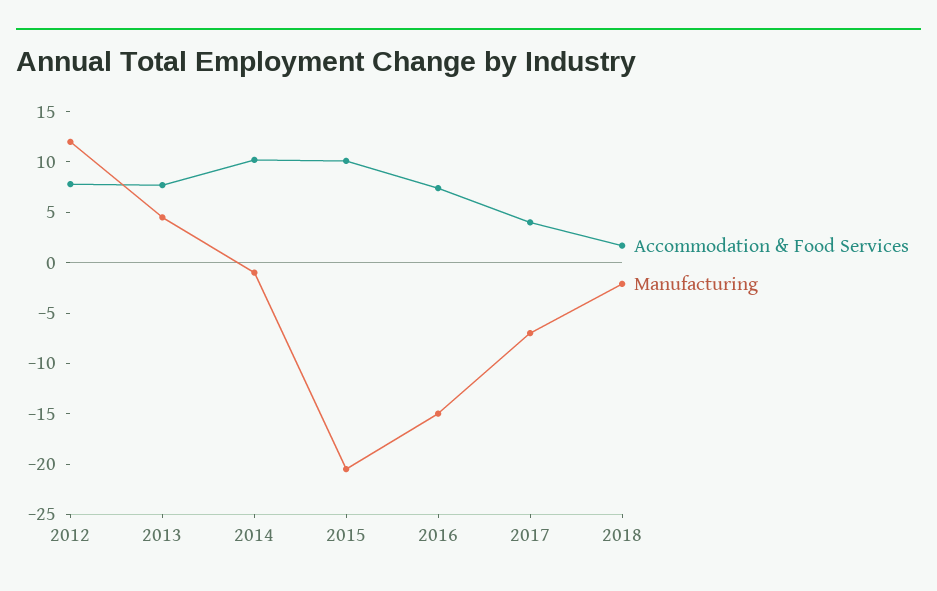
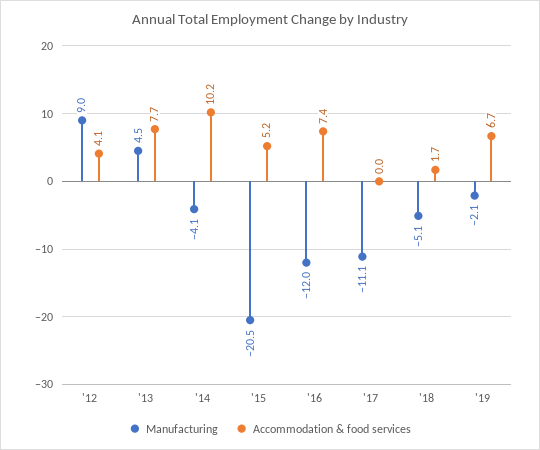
Accommodation & Food Services, 2012: 8 -> 4.1
Manufacturing, 2012: 12 -> 9
Manufacturing, 2014: -1 -> -4.1
Accommodation & Food Services, 2015: 10 -> 5.2
Manufacturing, 2016: -15 -> -12
Accommodation & Food Services, 2017: 4 -> 0
Manufacturing, 2017: -7 -> -11.1
Manufacturing, 2018: -2 -> -5.1
Manufacturing, '19: none -> -2.1
Accommodation & Food Services, '19: none -> 6.7

